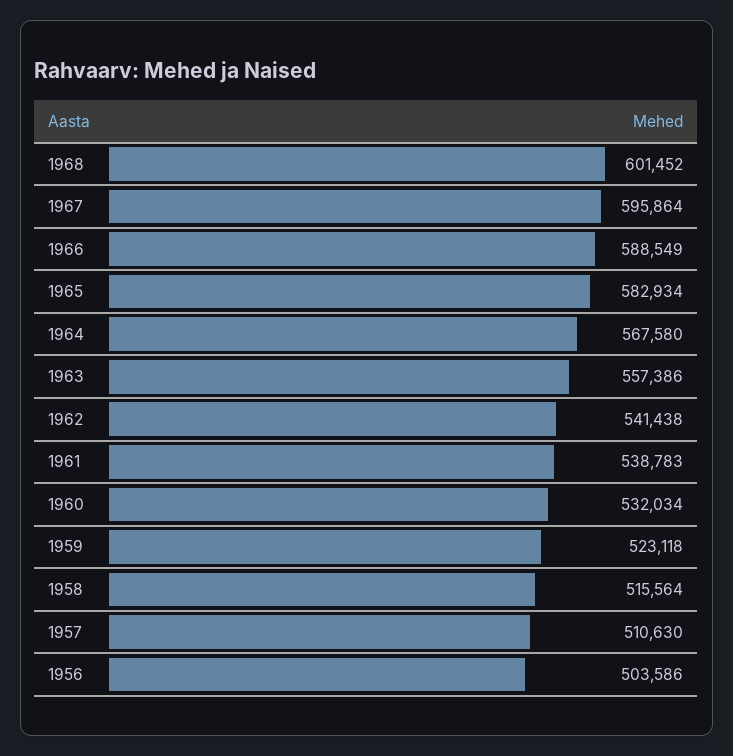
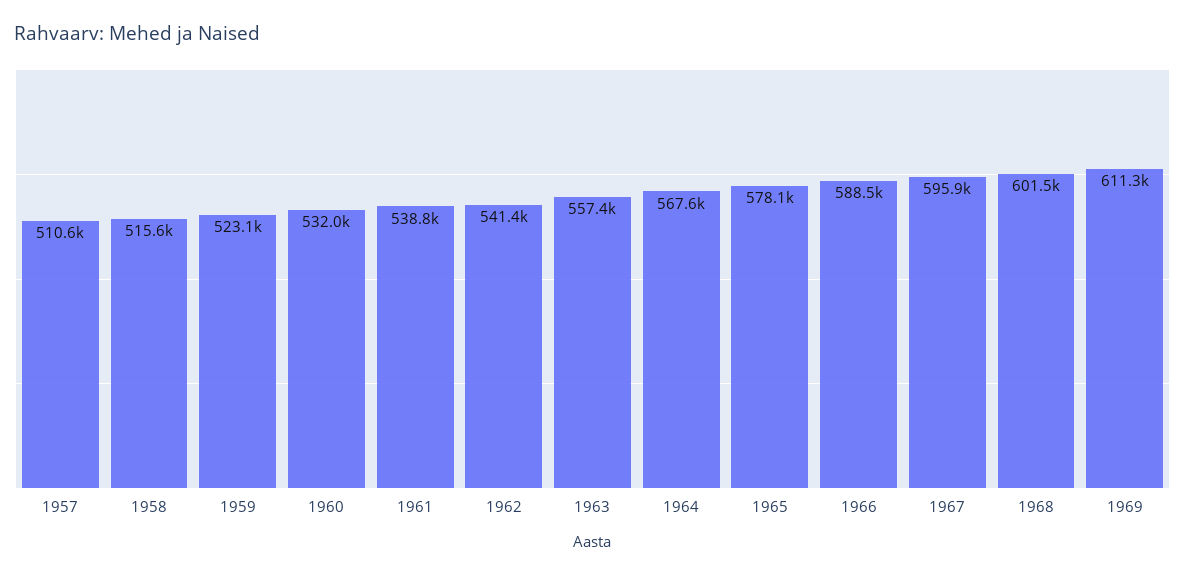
1965: 582934 -> 578100
1956: 503586 -> none
1969: none -> 611300

